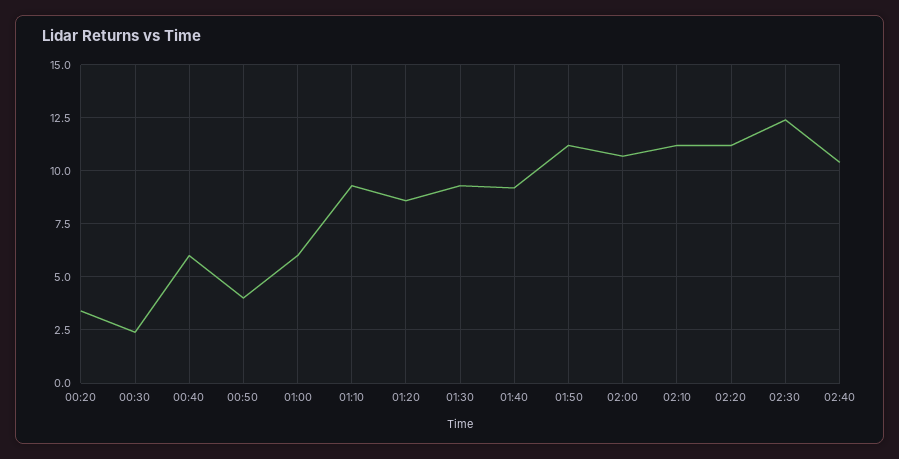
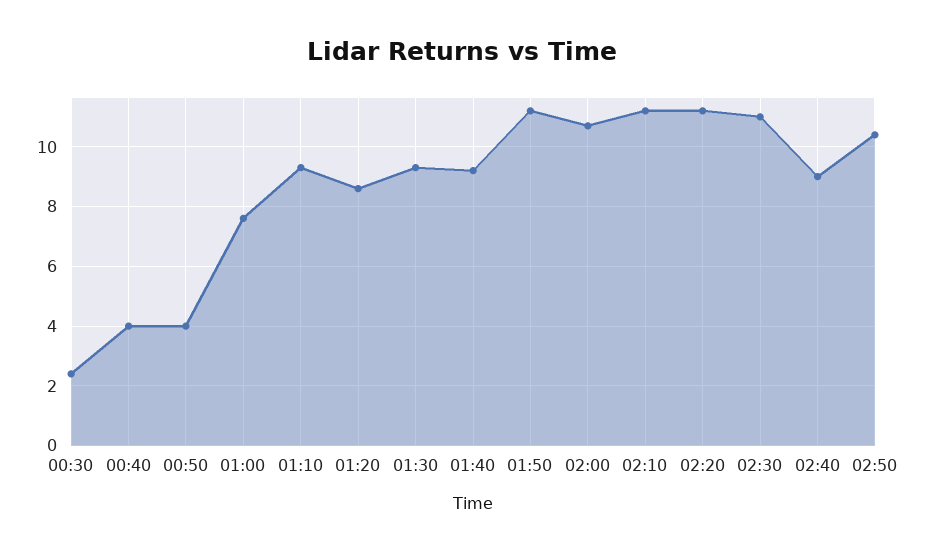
00:20: 3.5 -> none
00:40: 6 -> 4
01:00: 6 -> 7.5
02:30: 12.5 -> 11
02:40: 10.5 -> 9
02:50: none -> 10.5

